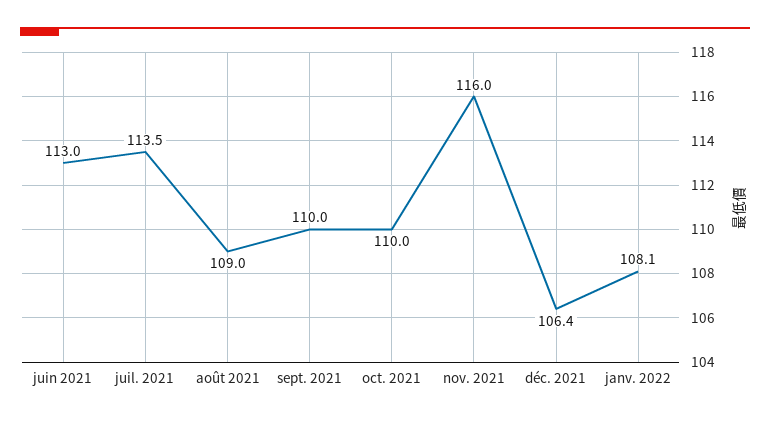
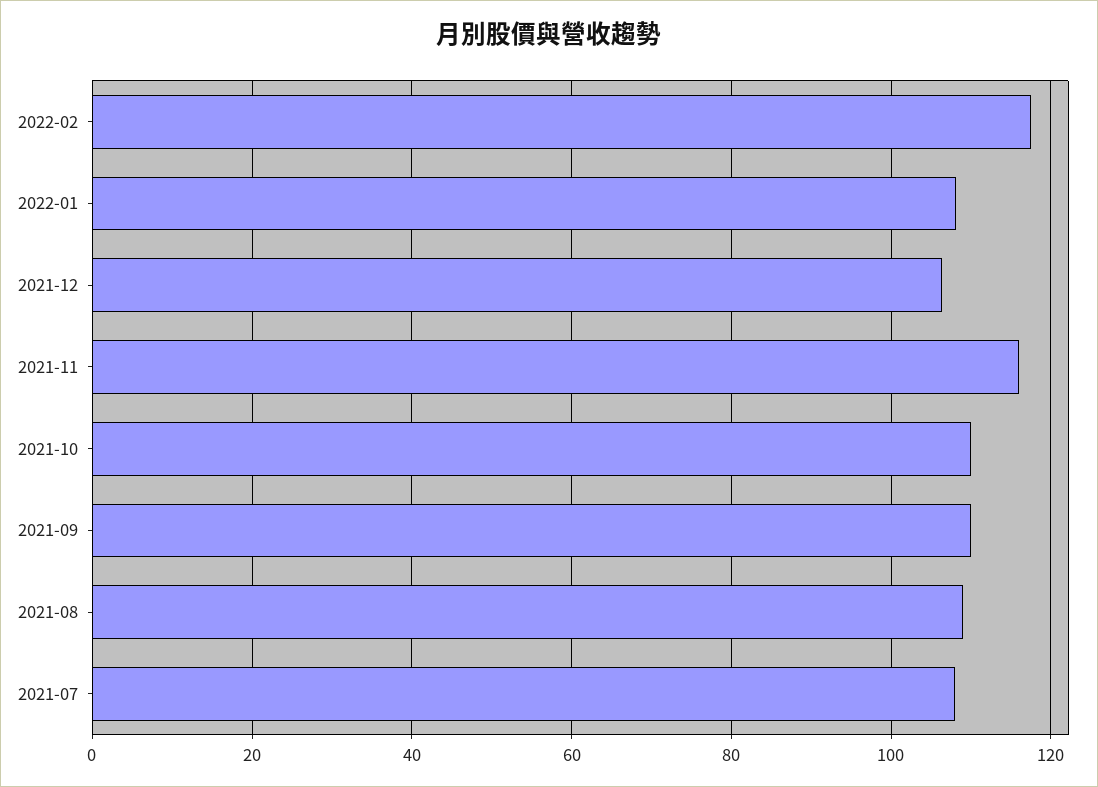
juin 2021: 113 -> none
juil. 2021: 113.5 -> 108
2022-02: none -> 118

